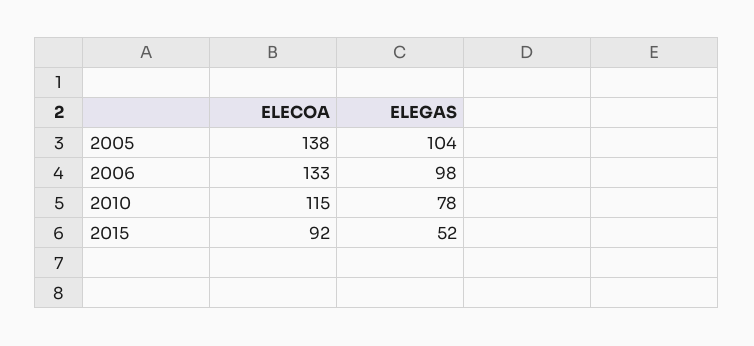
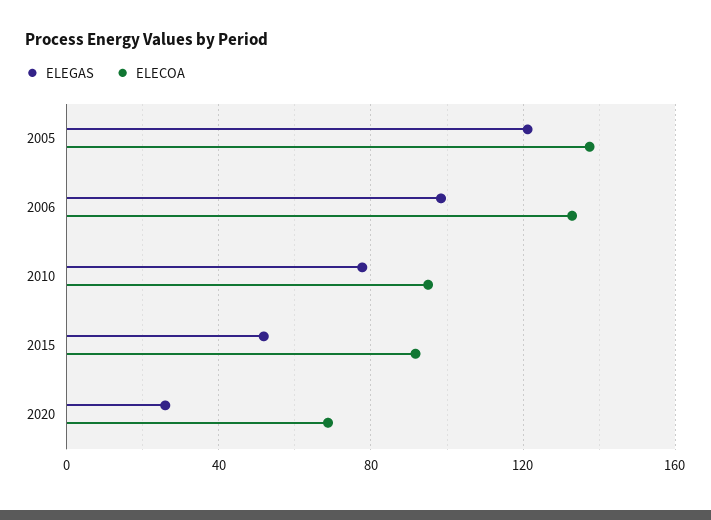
ELEGAS, 2005: 104 -> 120
ELECOA, 2010: 115 -> 95
ELEGAS, 2020: none -> 25
ELECOA, 2020: none -> 70

